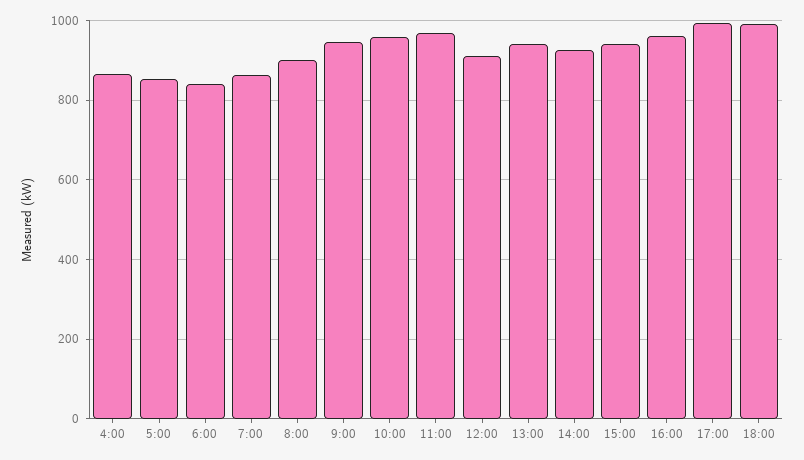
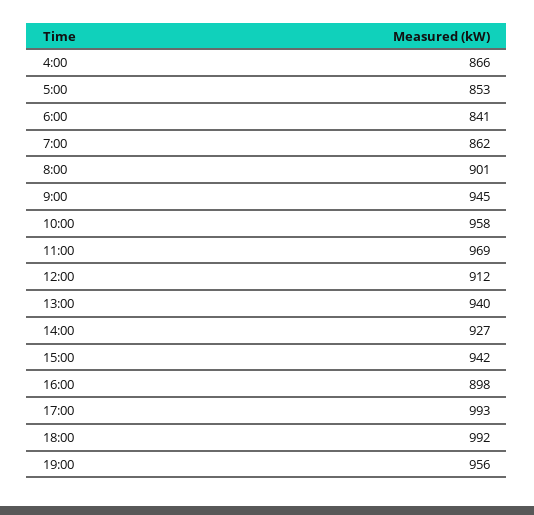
16:00: 960 -> 898
19:00: none -> 956

